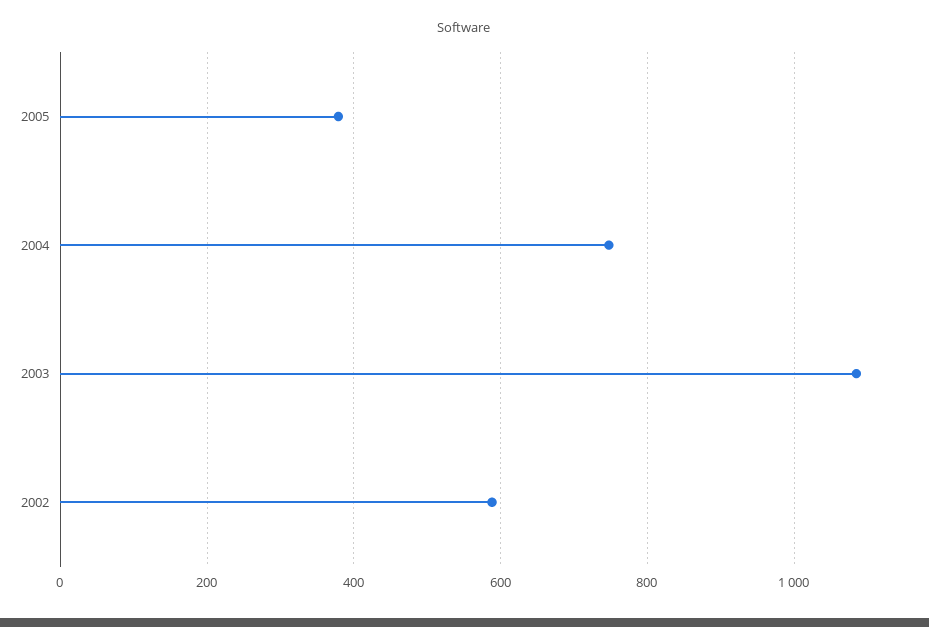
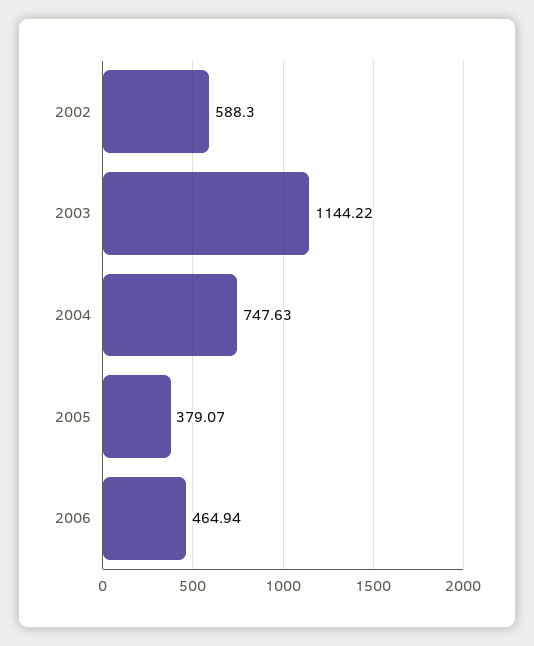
2003: 1080 -> 1144.22
2006: none -> 464.94

